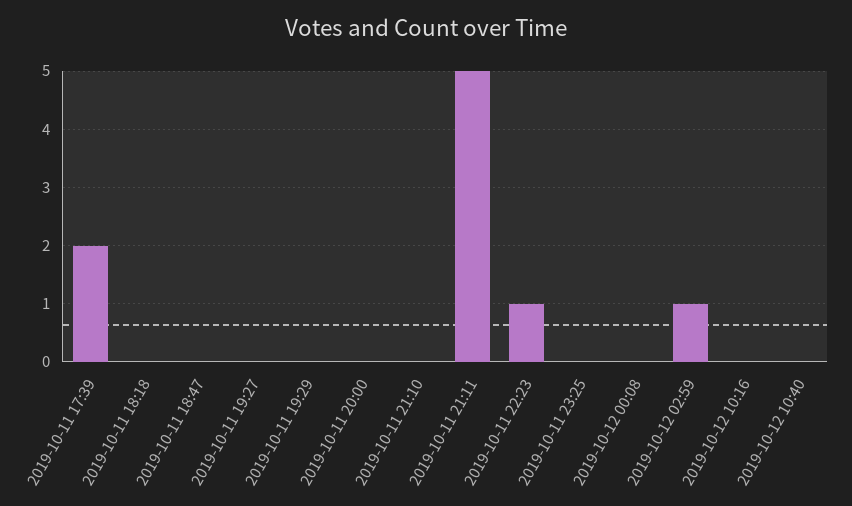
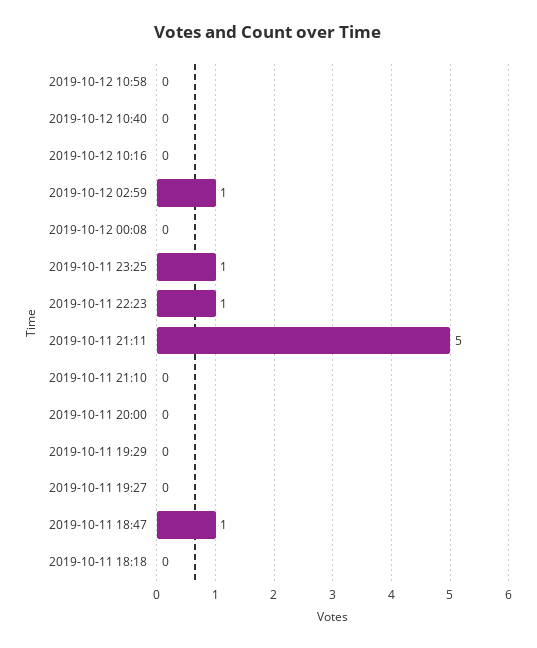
2019-10-11 17:39: 2 -> none
2019-10-11 18:47: 0 -> 1
2019-10-11 23:25: 0 -> 1
2019-10-12 10:58: none -> 0

